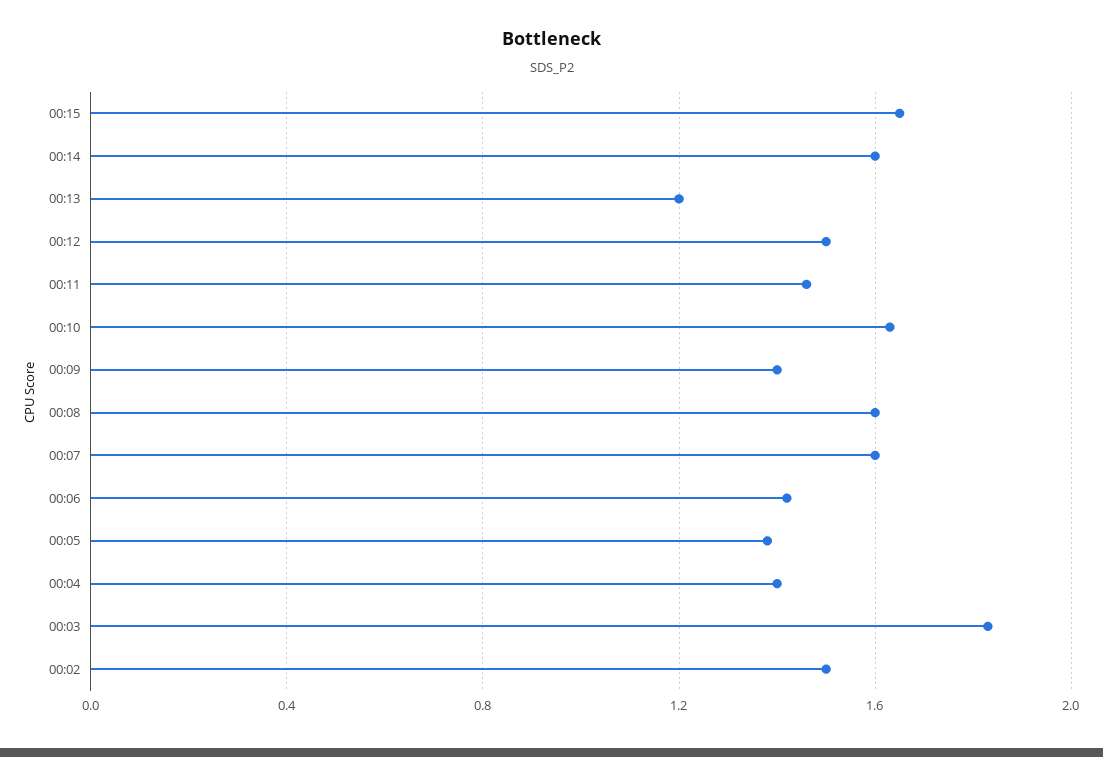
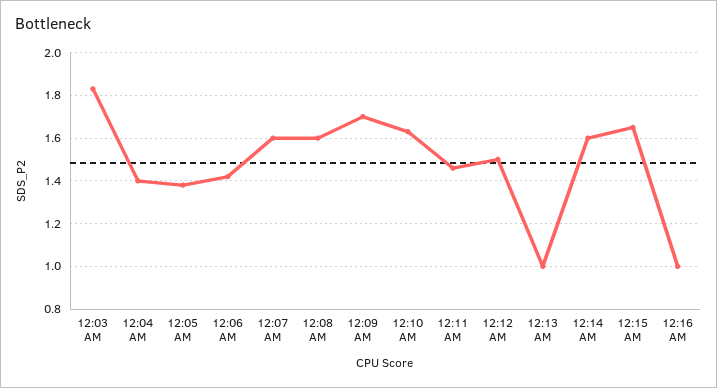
00:13: 1.2 -> 1
00:09: 1.4 -> 1.7
00:02: 1.5 -> none
12:16 AM: none -> 1

